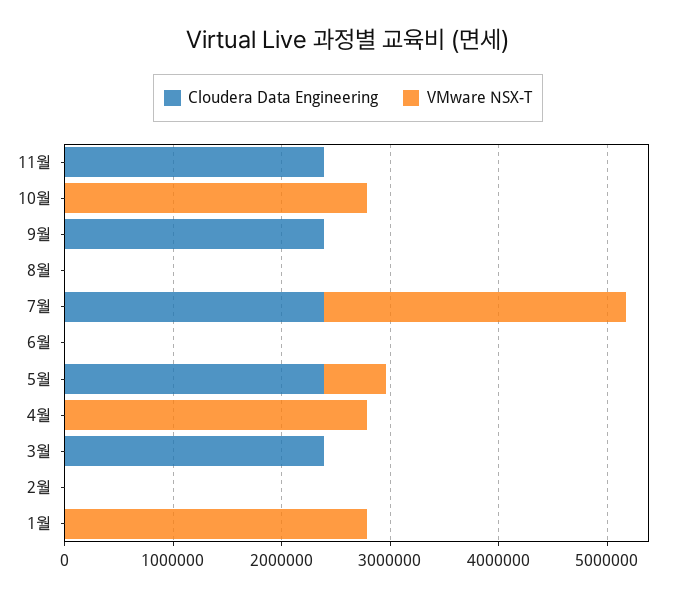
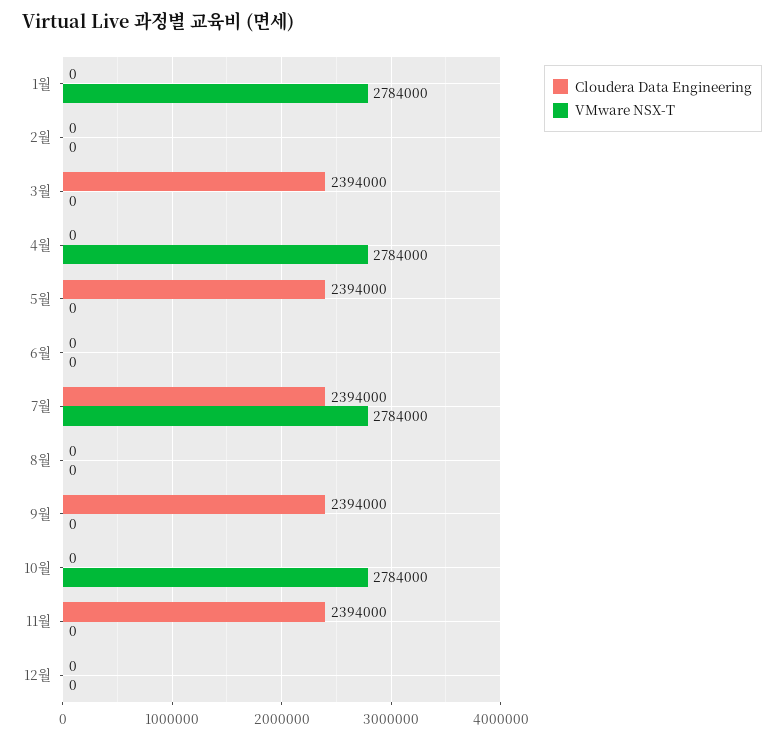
VMware NSX-T, 5월: 600000 -> 0
Cloudera Data Engineering, 12월: none -> 0
VMware NSX-T, 12월: none -> 0

